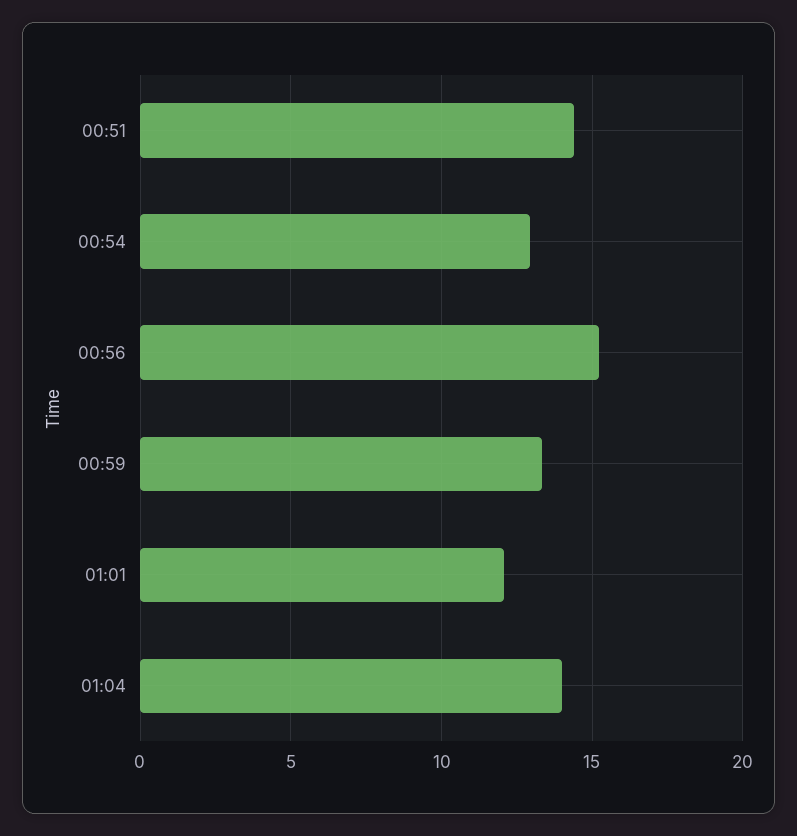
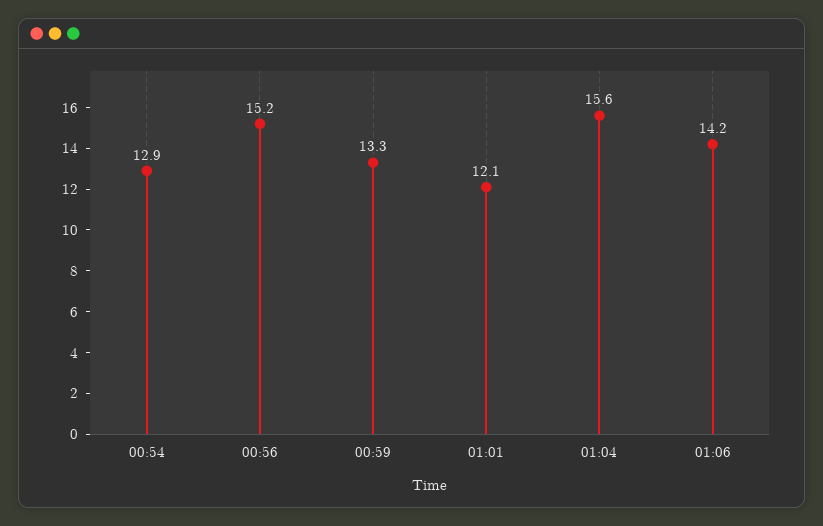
00:51: 14.5 -> none
01:04: 14 -> 15.6
01:06: none -> 14.2

